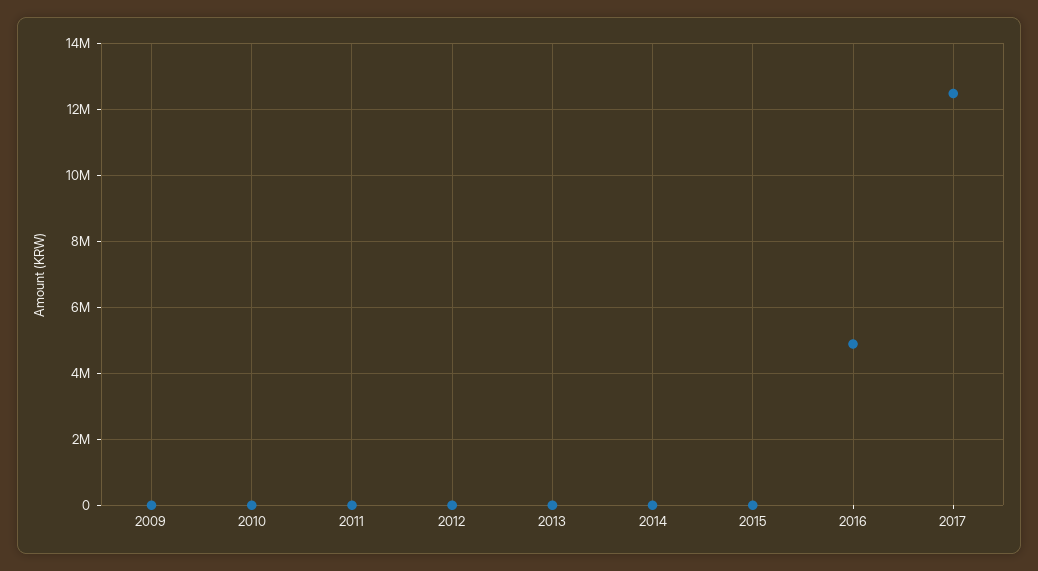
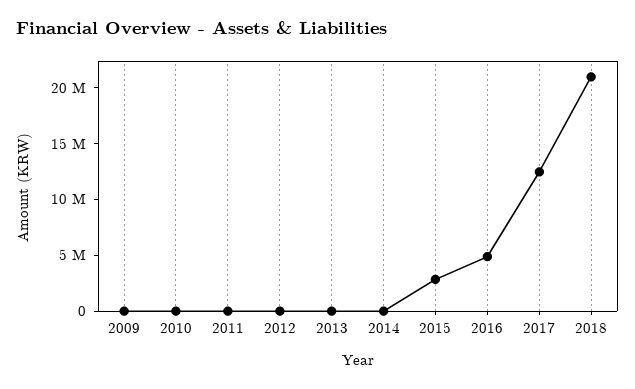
2015: 0 -> 3000000
2018: none -> 21000000

